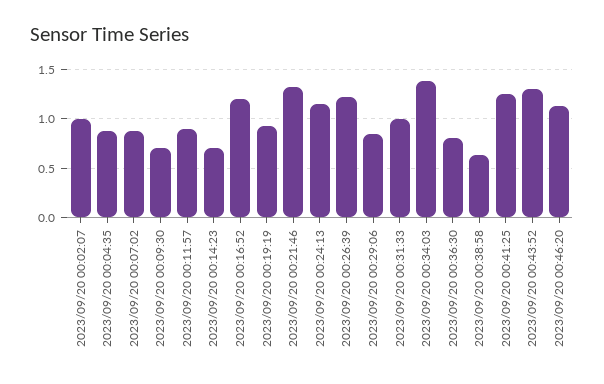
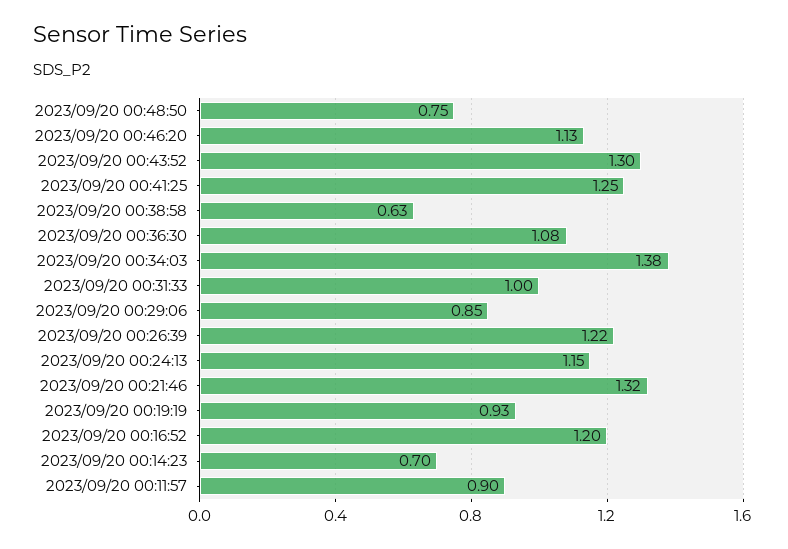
2023/09/20 00:02:07: 1 -> none
2023/09/20 00:04:35: 0.9 -> none
2023/09/20 00:07:02: 0.9 -> none
2023/09/20 00:09:30: 0.7 -> none
2023/09/20 00:36:30: 0.8 -> 1.08
2023/09/20 00:48:50: none -> 0.75

